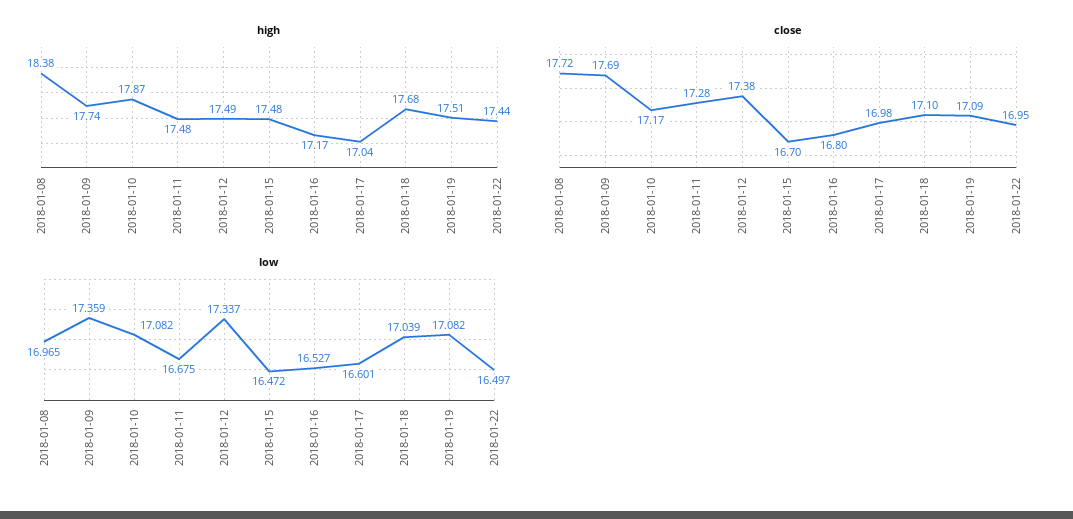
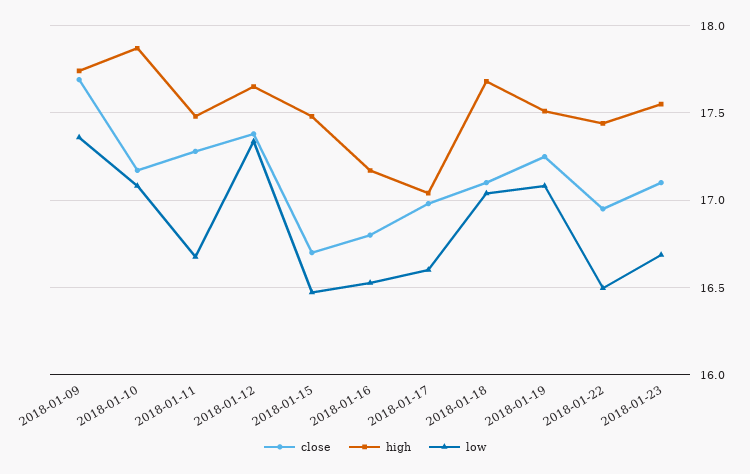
high, 2018-01-08: 18.38 -> none
high, 2018-01-12: 17.49 -> 17.65
close, 2018-01-08: 17.72 -> none
close, 2018-01-19: 17.09 -> 17.25
low, 2018-01-08: 16.965 -> none
close, 2018-01-23: none -> 17.1
high, 2018-01-23: none -> 17.55
low, 2018-01-23: none -> 16.7

